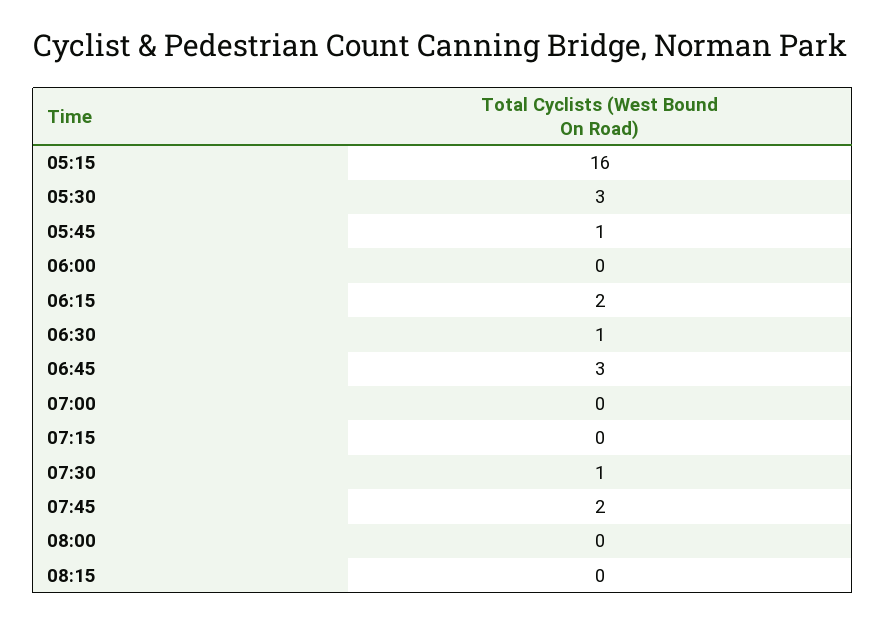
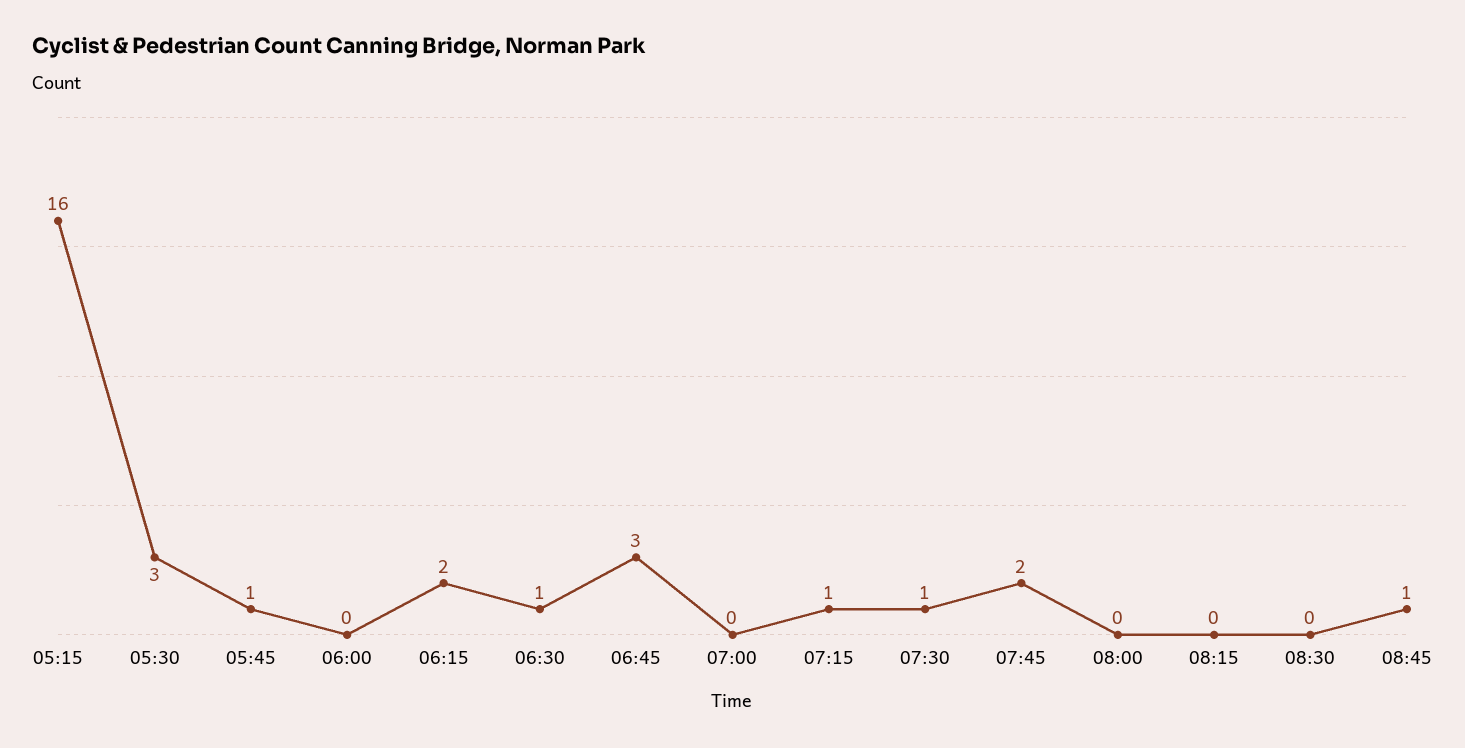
07:15: 0 -> 1
08:30: none -> 0
08:45: none -> 1

